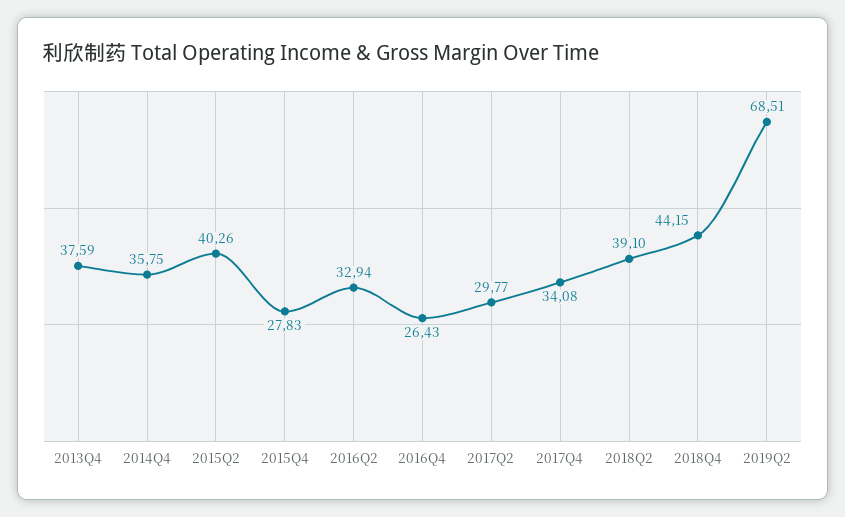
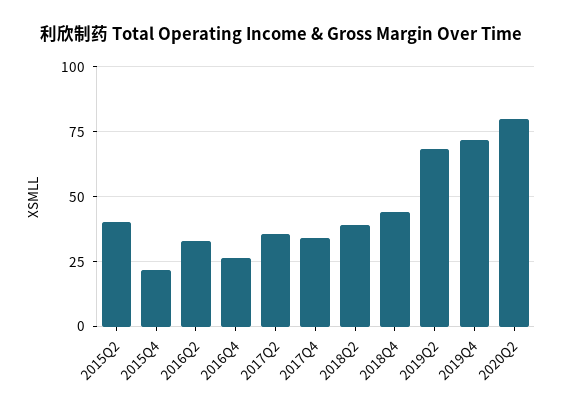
2013Q4: 37.59 -> none
2014Q4: 35.75 -> none
2015Q4: 27.83 -> 22.5
2017Q2: 29.77 -> 35
2019Q4: none -> 72.5
2020Q2: none -> 80

